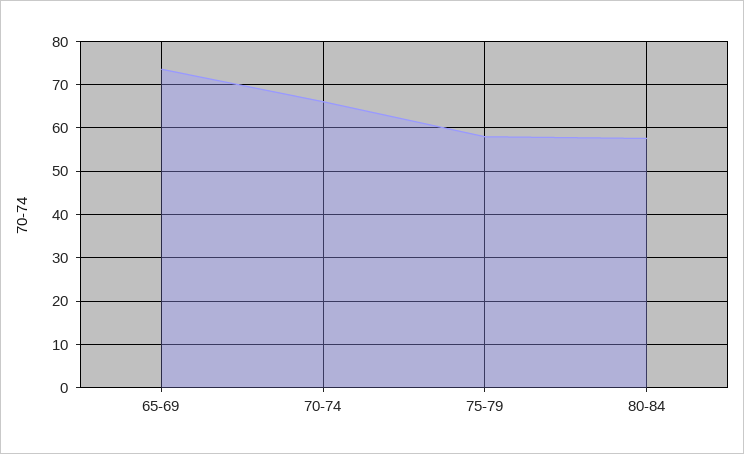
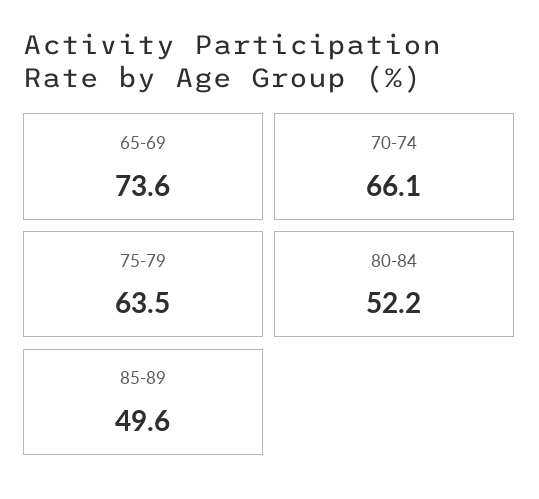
75-79: 58 -> 63.5
80-84: 58 -> 52.2
85-89: none -> 49.6

